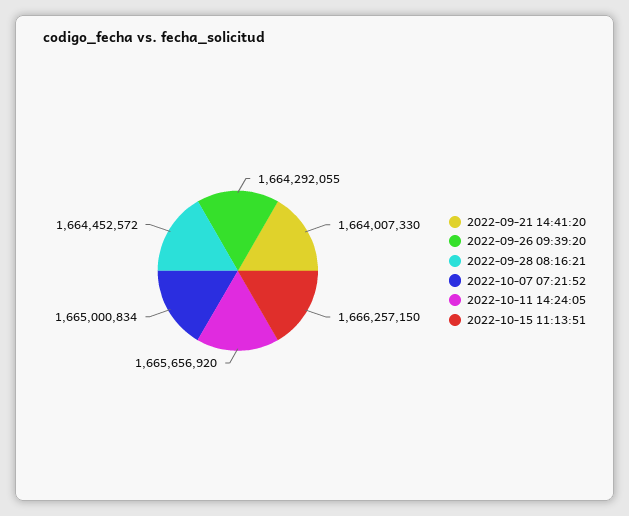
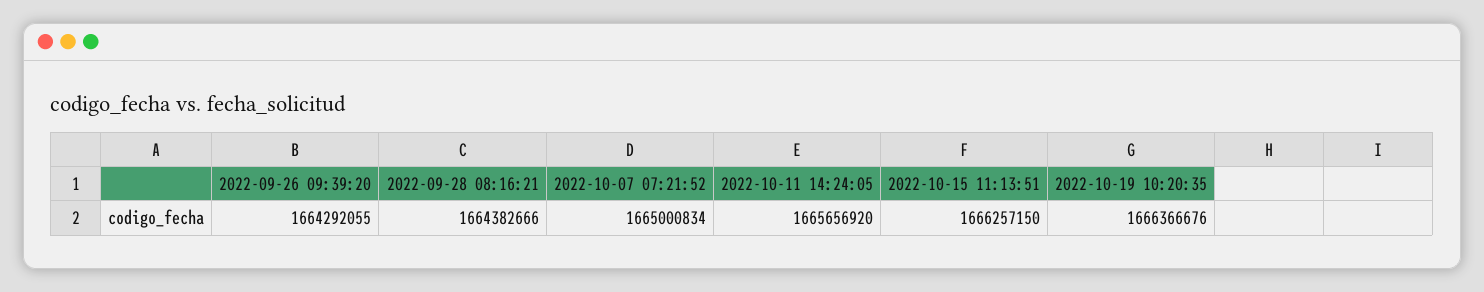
2022-09-21 14:41:20: 1664007330 -> none
2022-09-28 08:16:21: 1664452572 -> 1664382666
2022-10-19 10:20:35: none -> 1666366676

